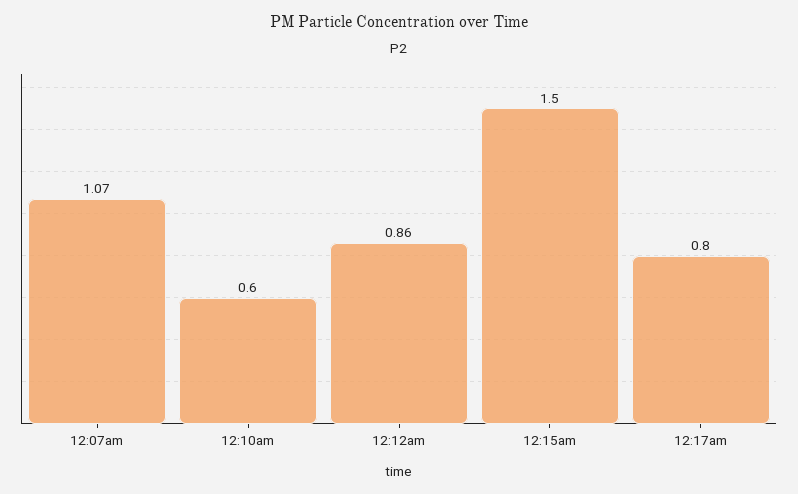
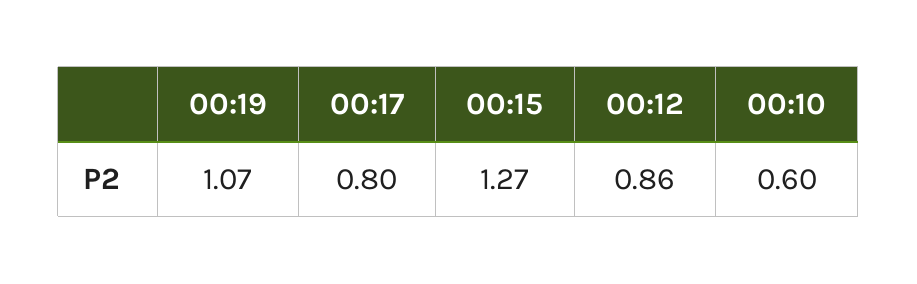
12:07am: 1.07 -> none
12:15am: 1.5 -> 1.27
00:19: none -> 1.07

